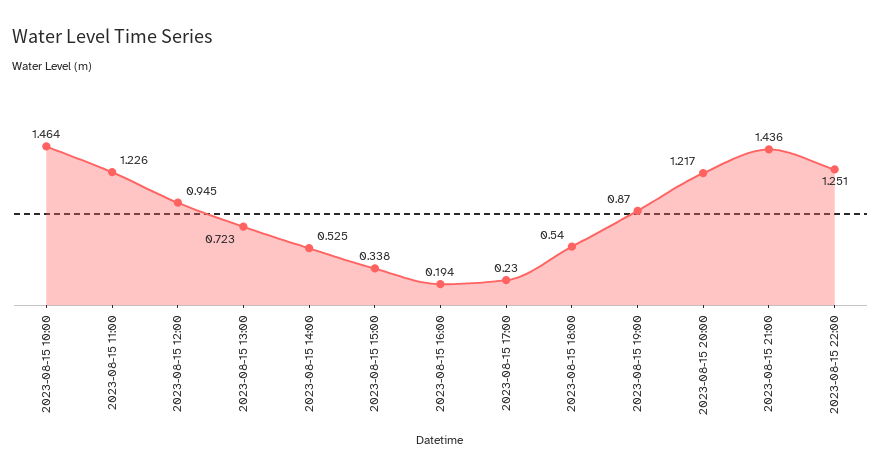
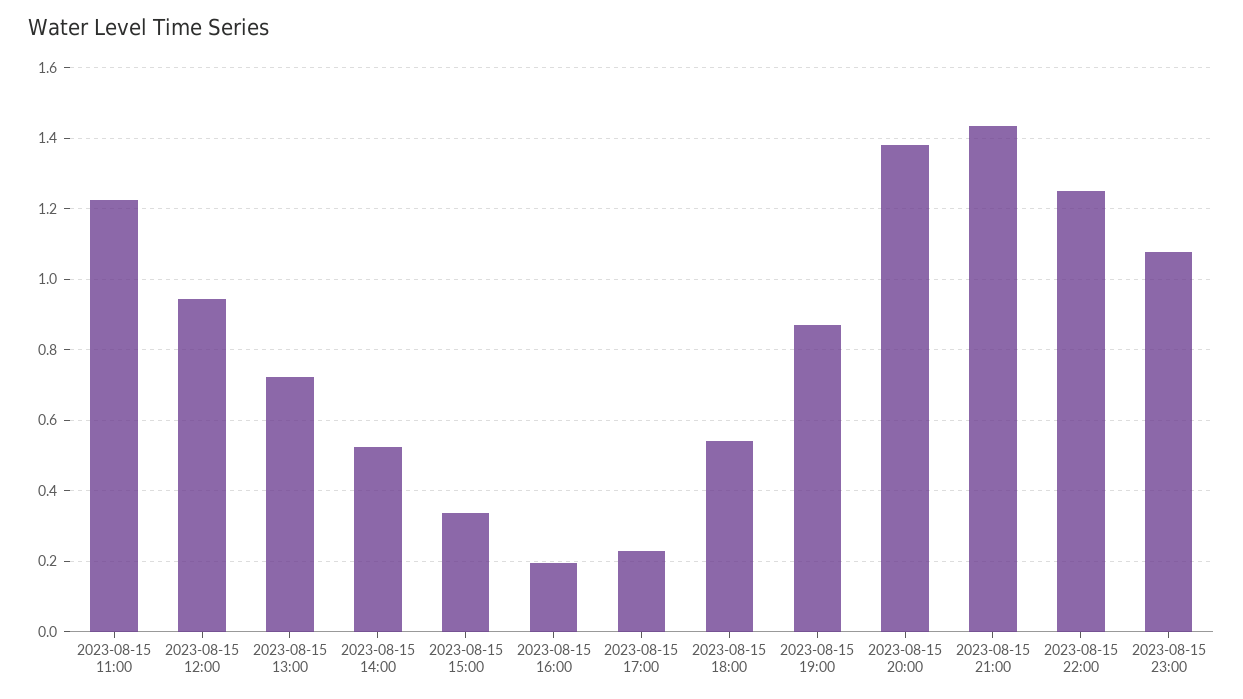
2023-08-15 10:00: 1.464 -> none
2023-08-15 20:00: 1.217 -> 1.38
2023-08-15 23:00: none -> 1.08

